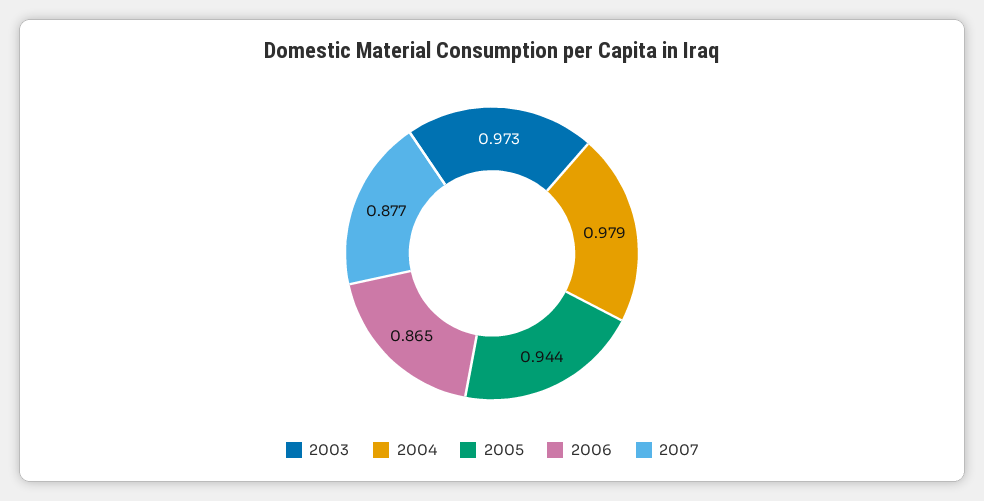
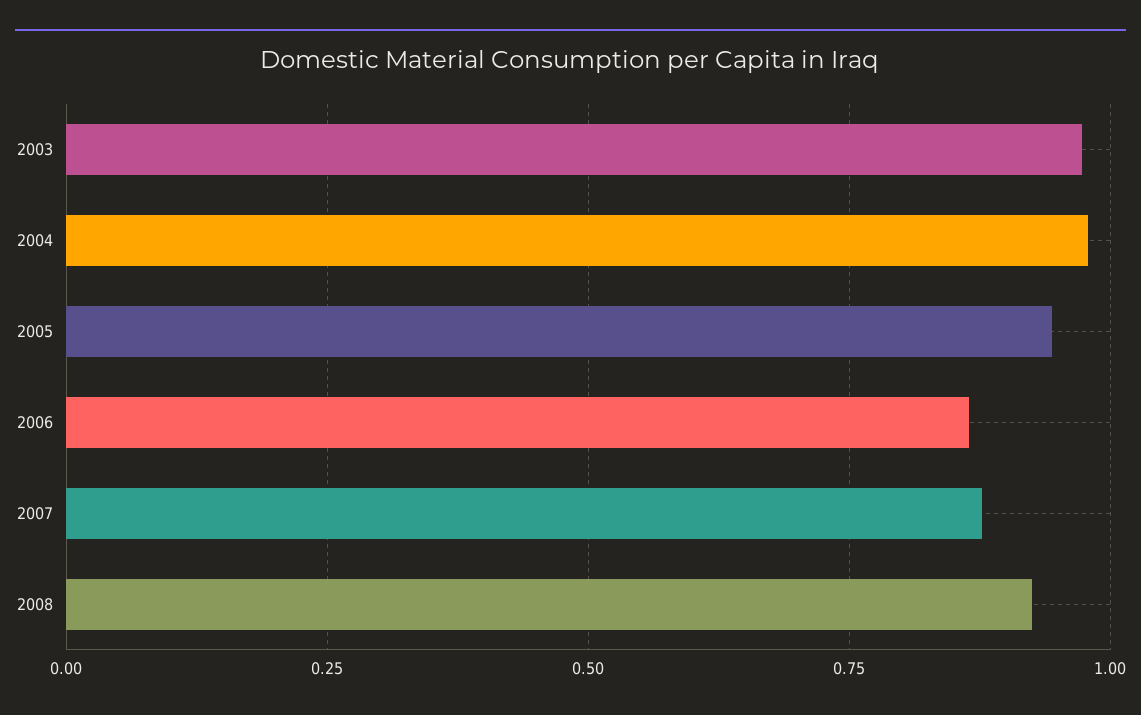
2008: none -> 0.925

